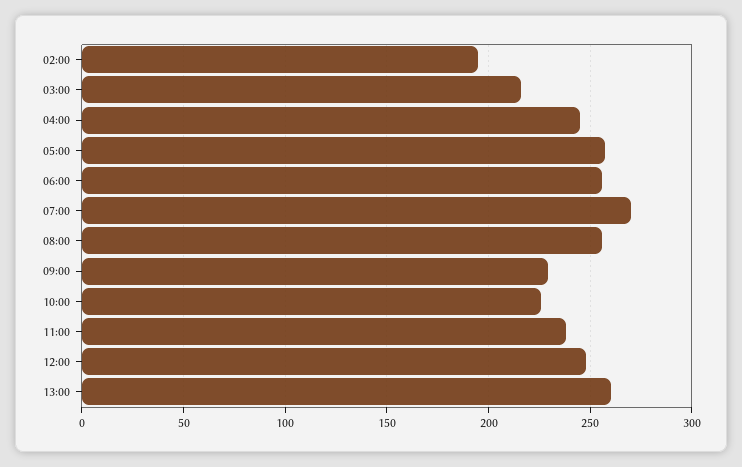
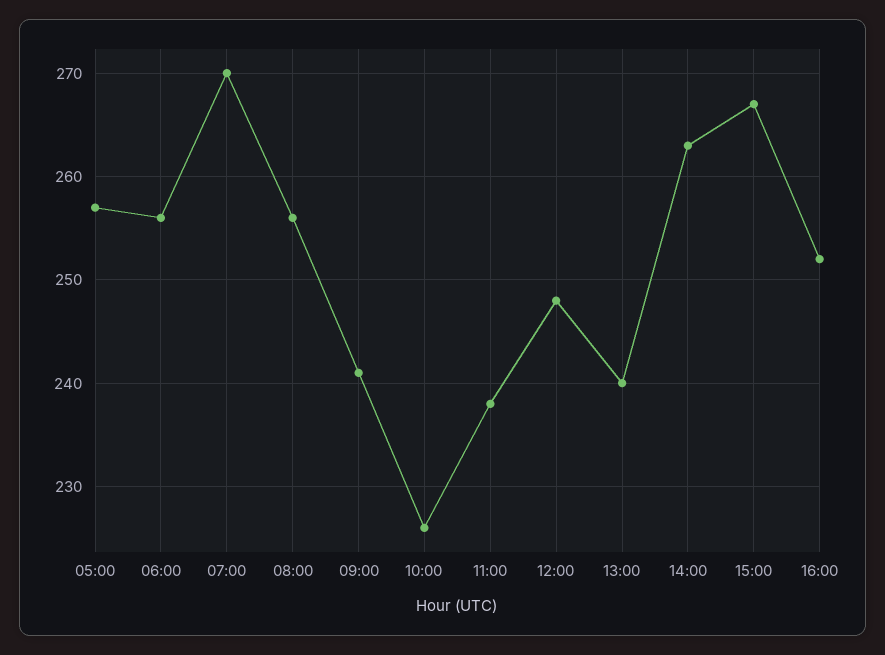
02:00: 195 -> none
03:00: 215 -> none
04:00: 245 -> none
09:00: 230 -> 241
13:00: 260 -> 240
14:00: none -> 263
15:00: none -> 267
16:00: none -> 252

